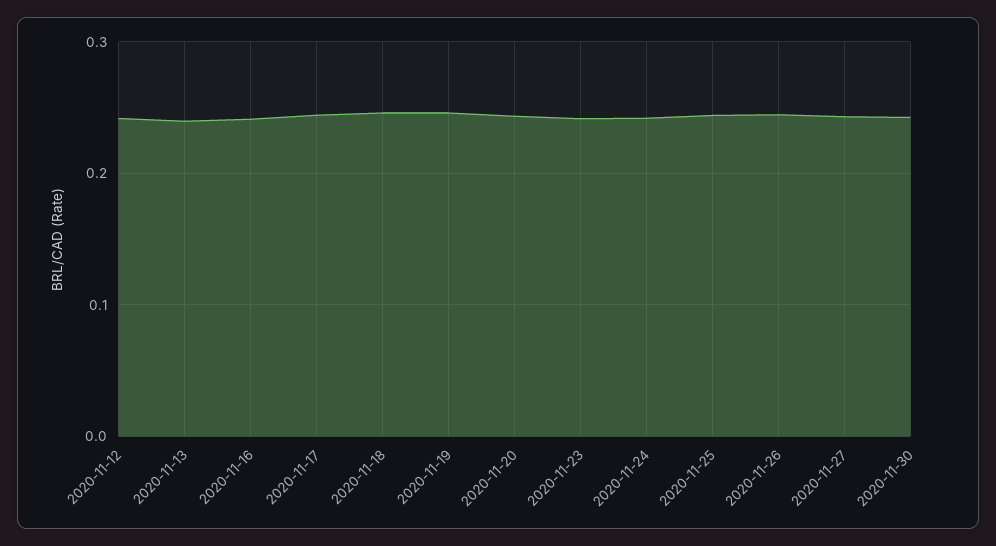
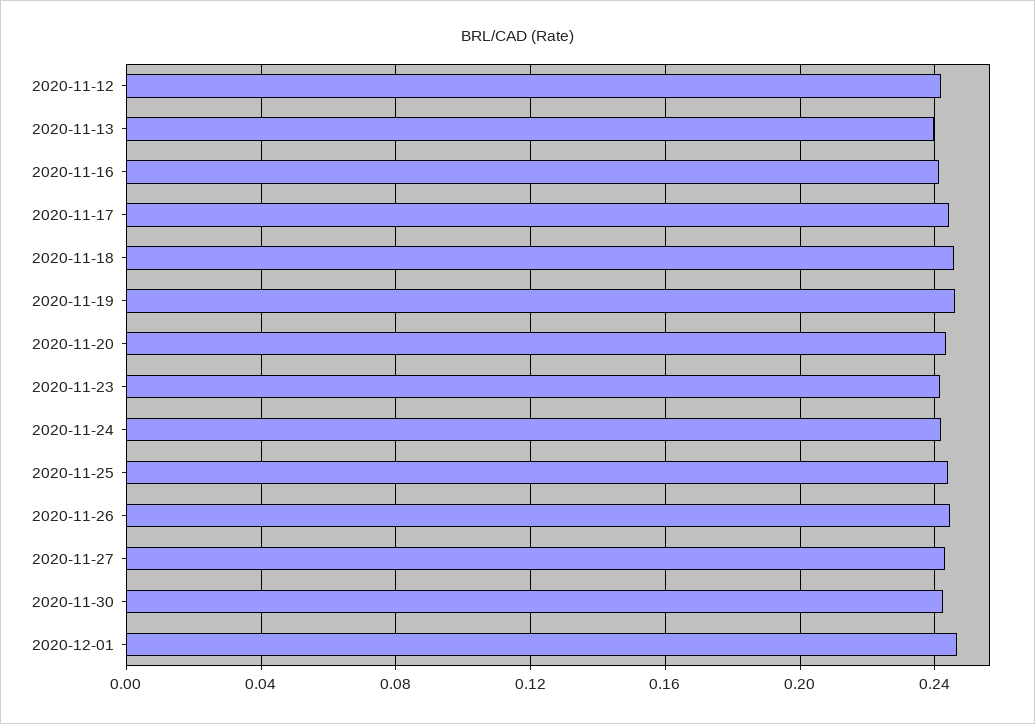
2020-12-01: none -> 0.245

